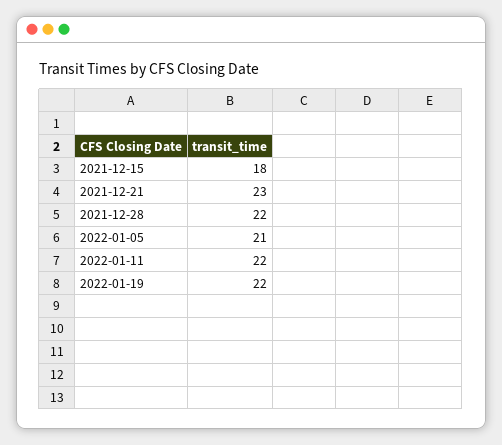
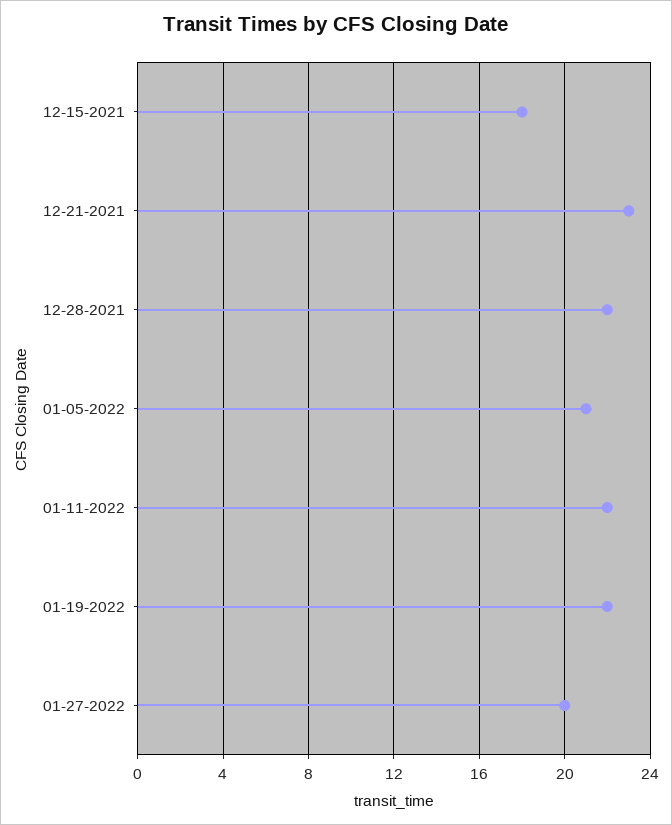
01-27-2022: none -> 20

